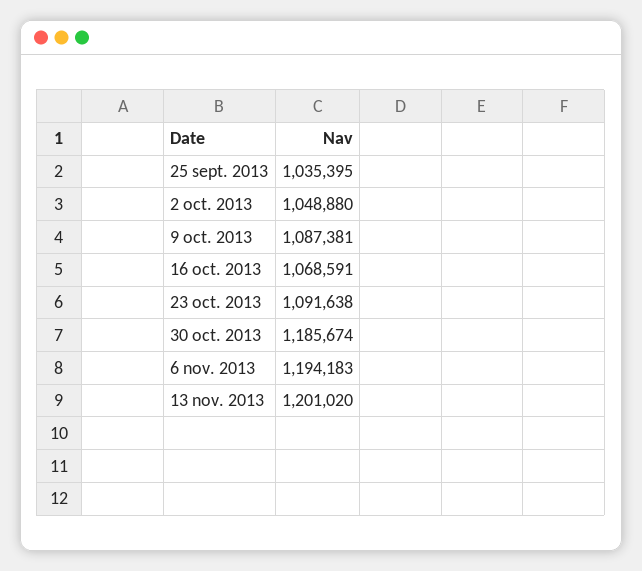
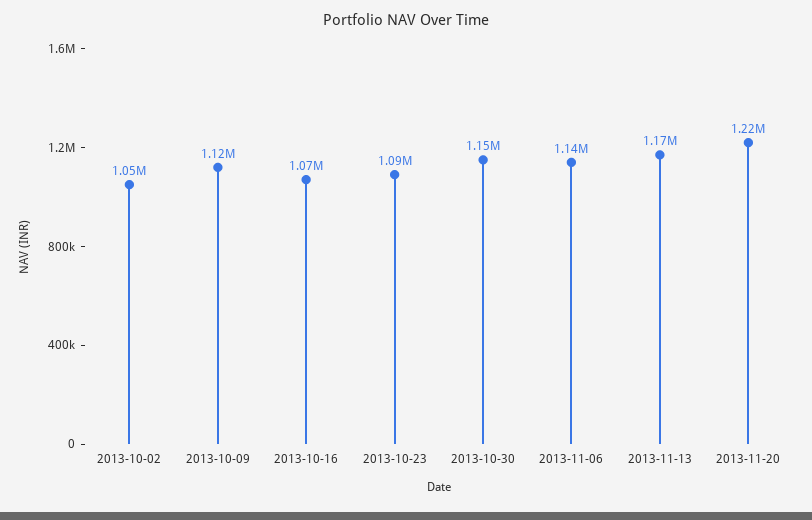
25 sept. 2013: 1035395 -> none
9 oct. 2013: 1087381 -> 1120000
30 oct. 2013: 1185674 -> 1150000
6 nov. 2013: 1194183 -> 1140000
13 nov. 2013: 1201020 -> 1170000
2013-11-20: none -> 1220000

